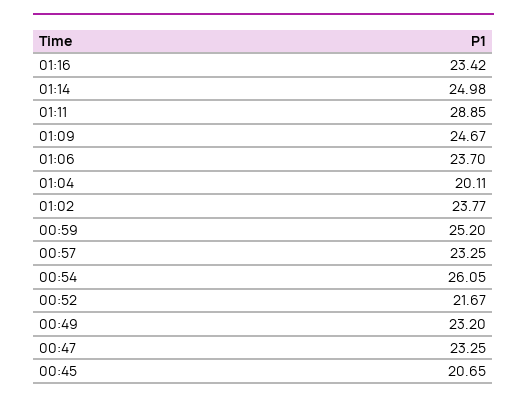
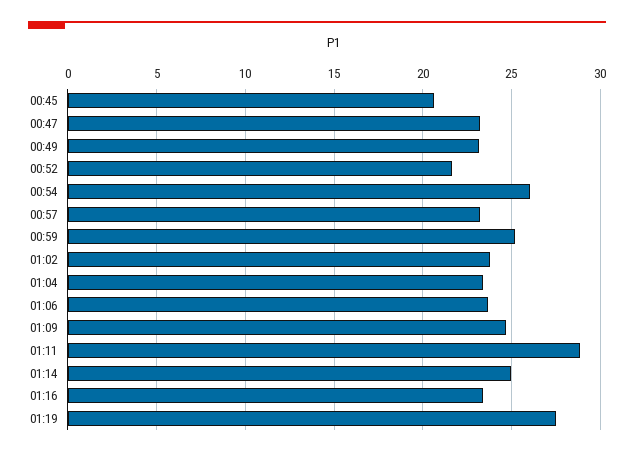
01:04: 20.11 -> 23.5
01:19: none -> 27.5

